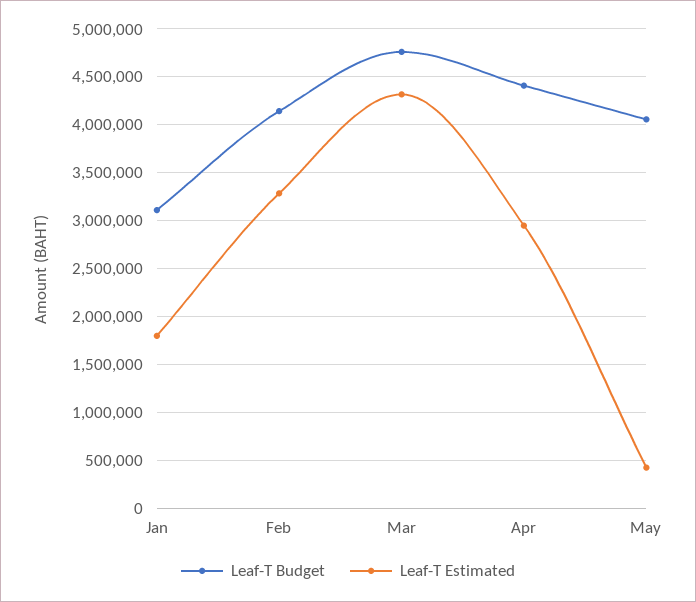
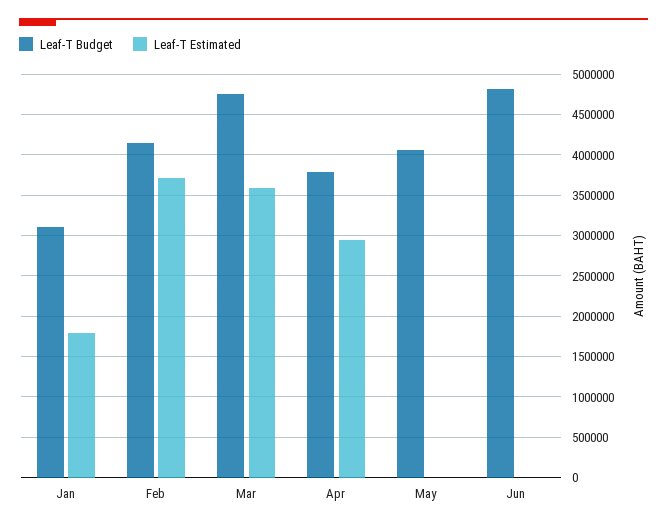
Leaf-T Estimated, Feb: 3300000 -> 3700000
Leaf-T Estimated, Mar: 4300000 -> 3600000
Leaf-T Budget, Apr: 4400000 -> 3800000
Leaf-T Estimated, May: 400000 -> 0
Leaf-T Budget, Jun: none -> 4800000
Leaf-T Estimated, Jun: none -> 0

